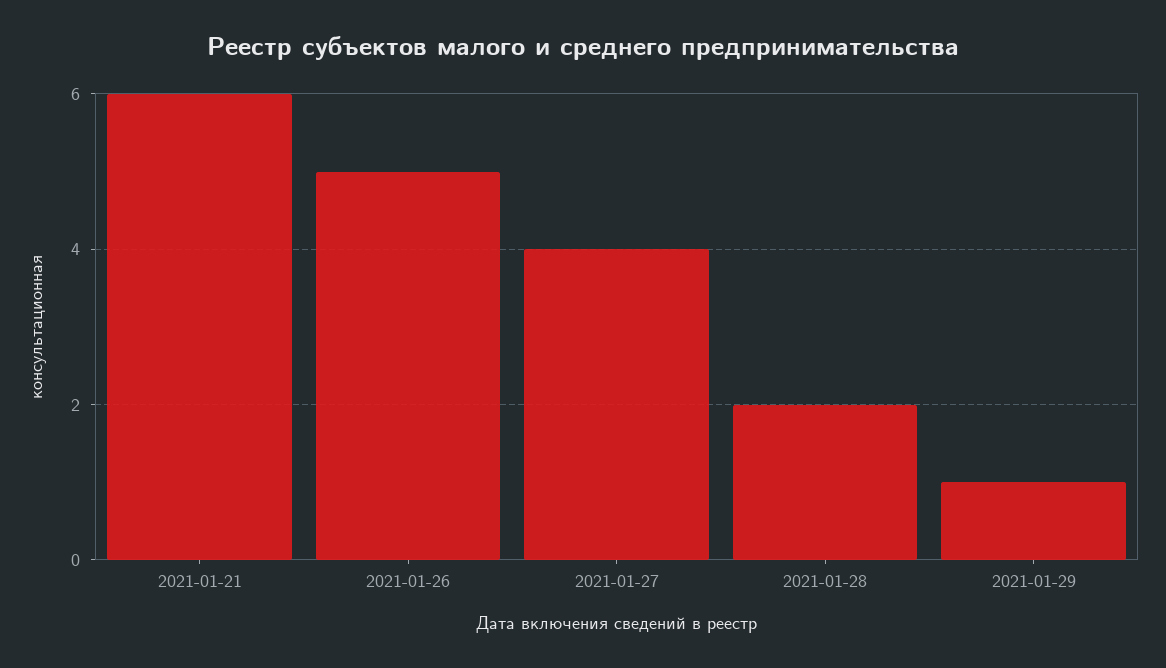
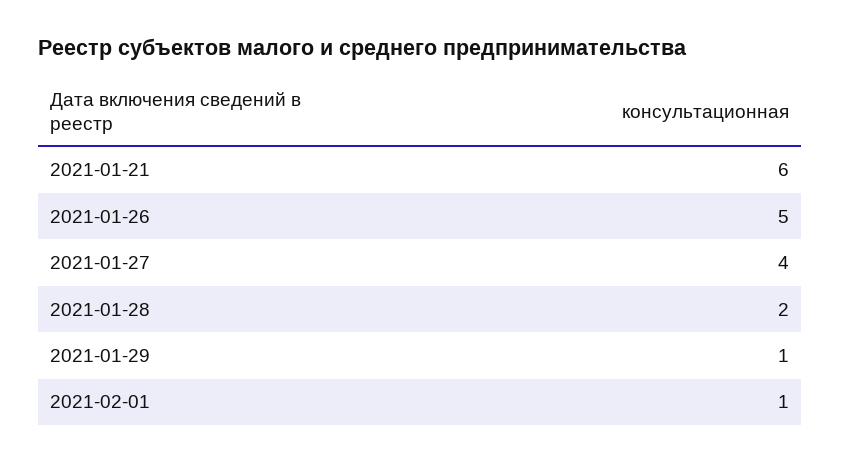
2021-02-01: none -> 1

